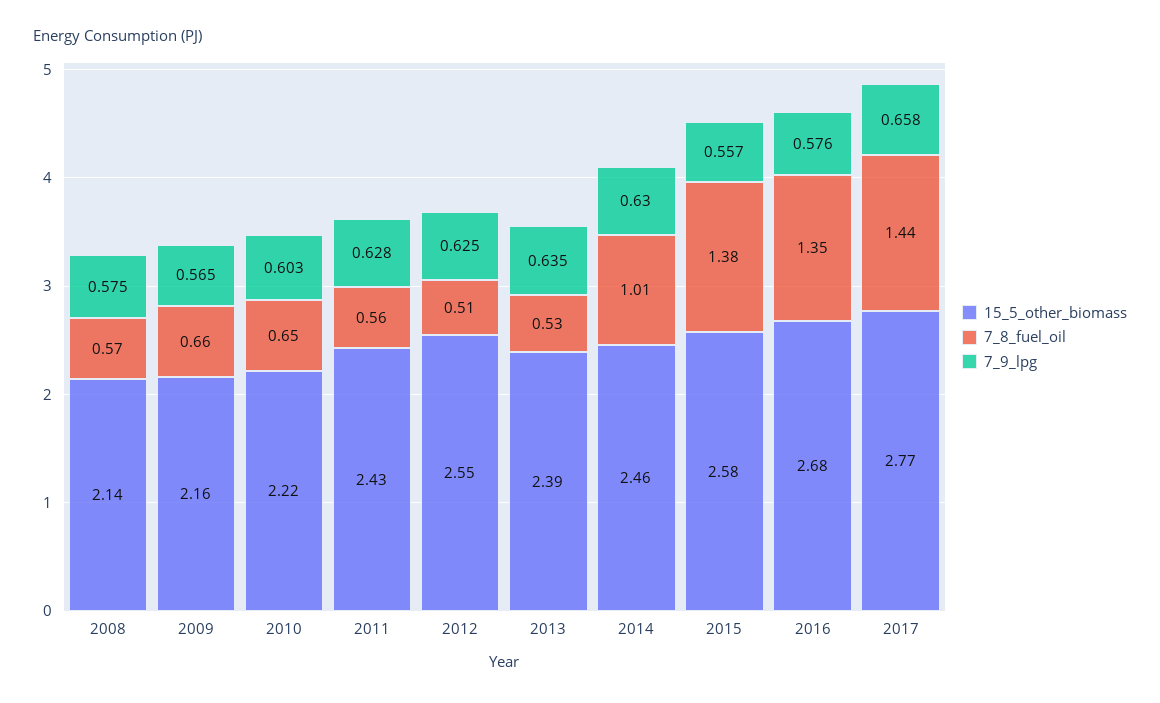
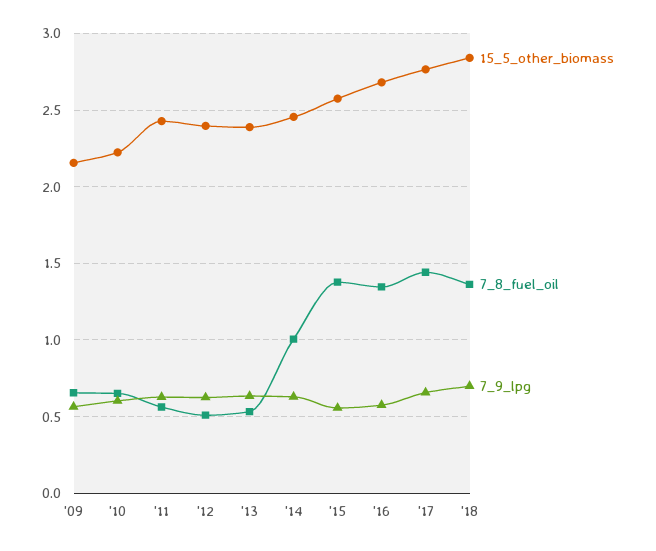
15_5_other_biomass, 2008: 2.14 -> none
7_8_fuel_oil, 2008: 0.57 -> none
7_9_lpg, 2008: 0.575 -> none
15_5_other_biomass, 2012: 2.55 -> 2.4
15_5_other_biomass, '18: none -> 2.85
7_8_fuel_oil, '18: none -> 1.35
7_9_lpg, '18: none -> 0.7

